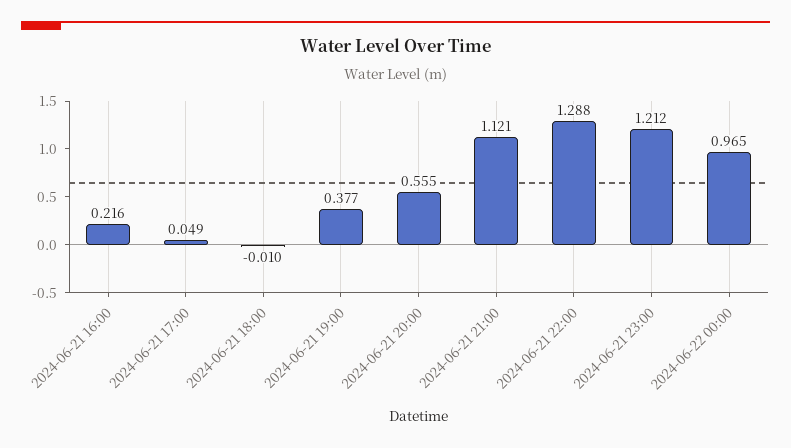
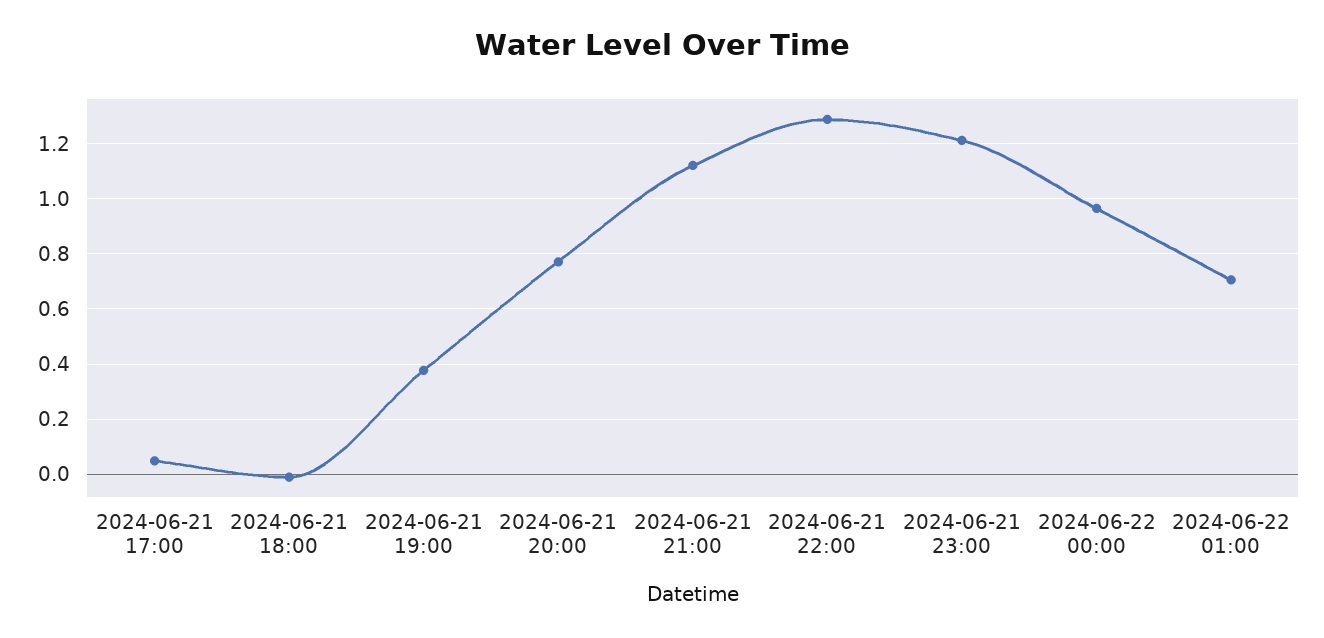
2024-06-21 16:00: 0.216 -> none
2024-06-21 20:00: 0.555 -> 0.775
2024-06-22 01:00: none -> 0.7

